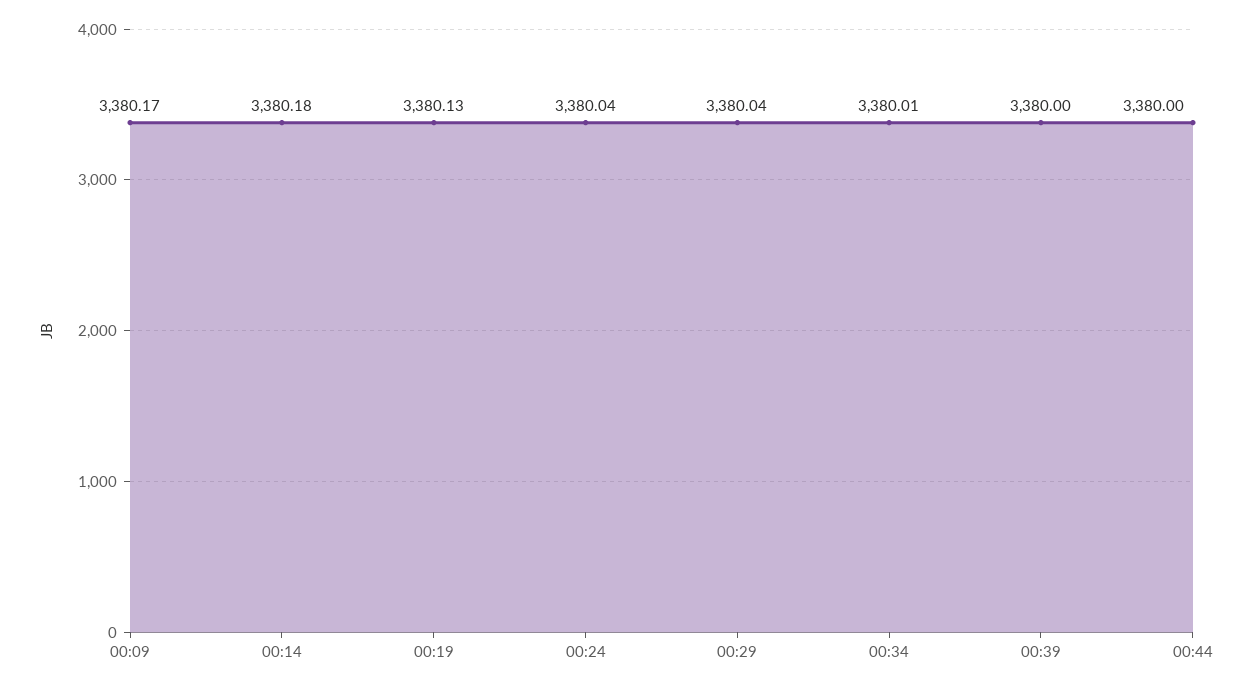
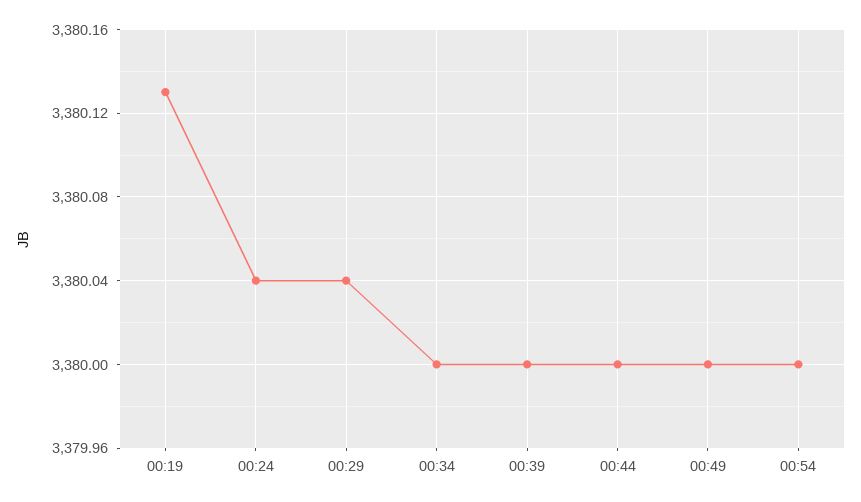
00:09: 3380.17 -> none
00:14: 3380.18 -> none
00:34: 3380.01 -> 3380
00:49: none -> 3380
00:54: none -> 3380

